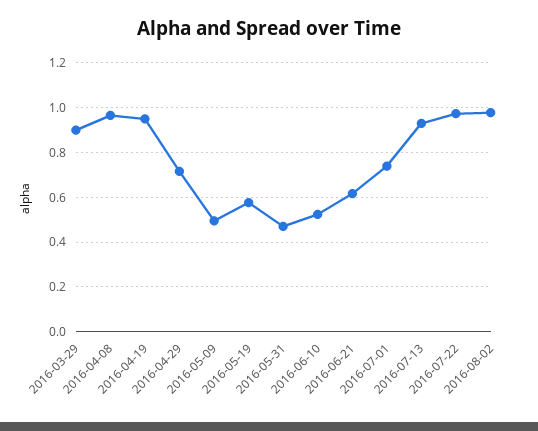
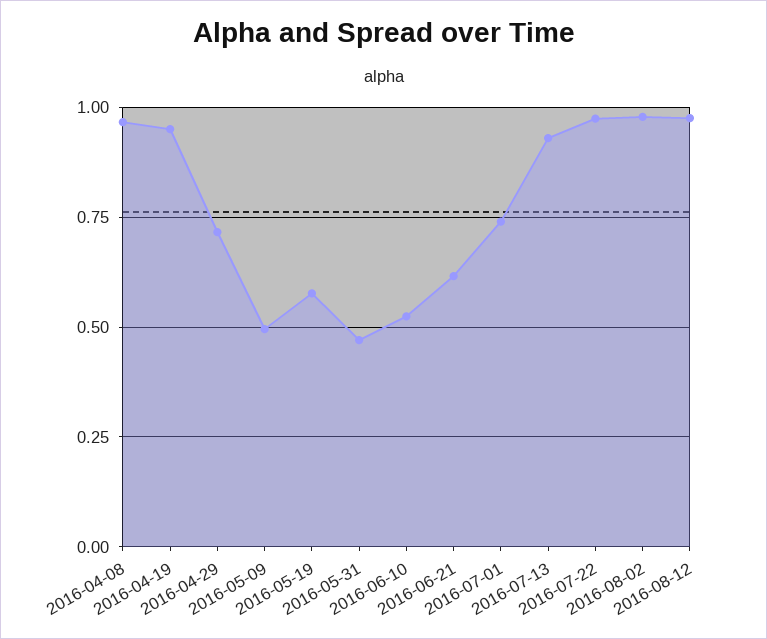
2016-03-29: 0.9 -> none
2016-08-12: none -> 0.975

